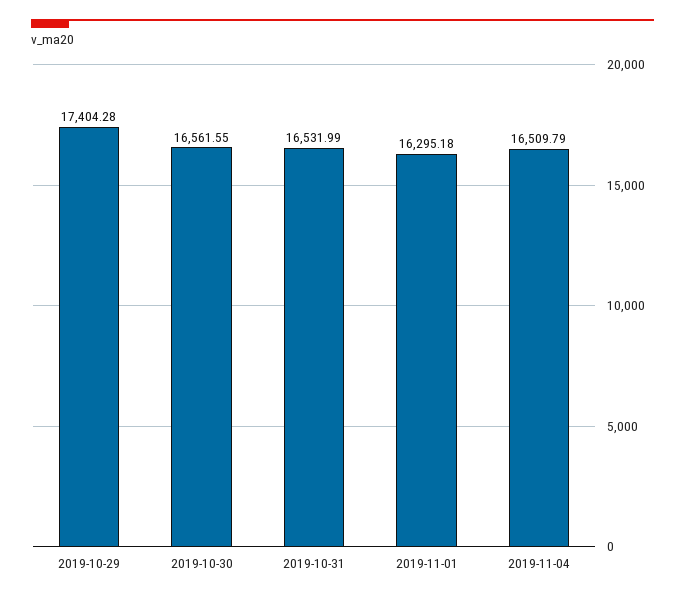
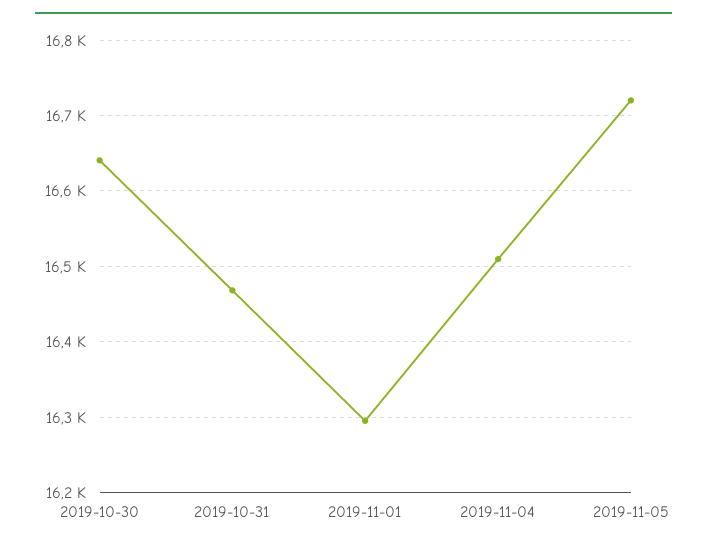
2019-10-29: 17404.28 -> none
2019-10-30: 16561.55 -> 16640
2019-10-31: 16531.99 -> 16470
2019-11-05: none -> 16720

